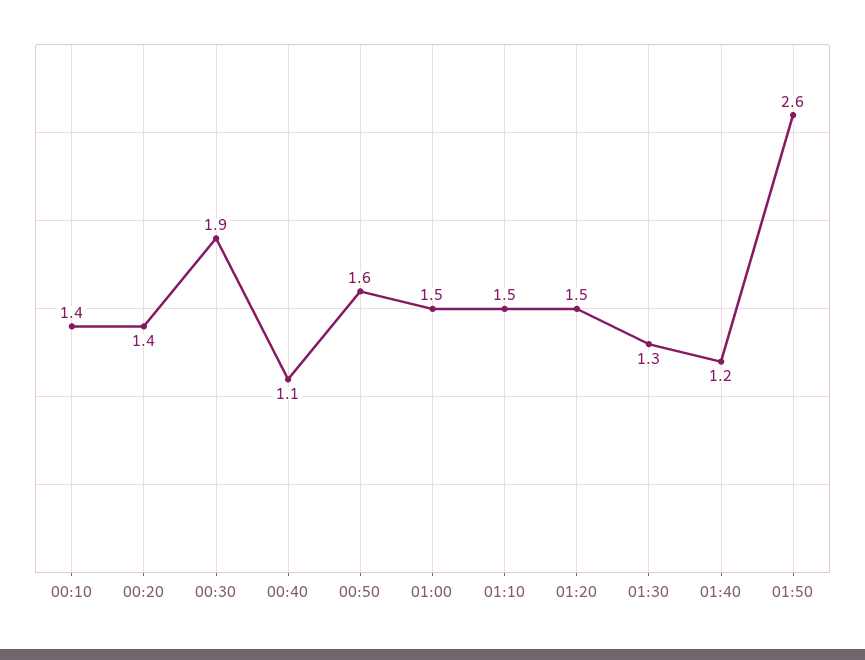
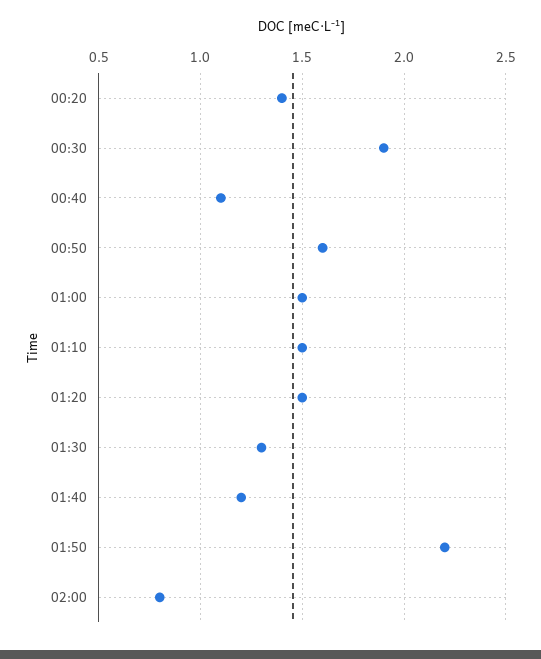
00:10: 1.4 -> none
01:50: 2.6 -> 2.2
02:00: none -> 0.8

